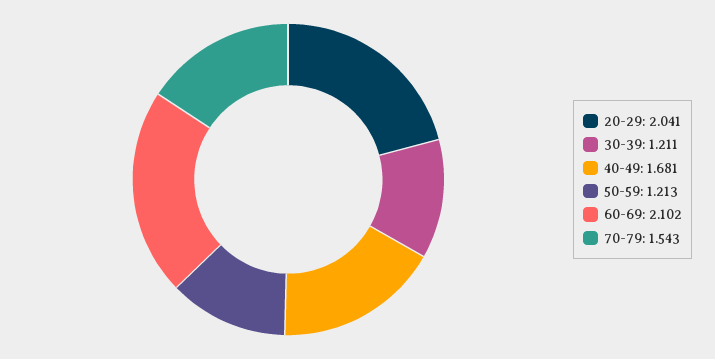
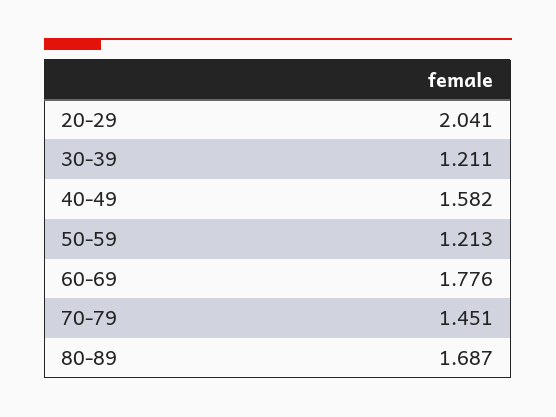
40-49: 1.681 -> 1.582
60-69: 2.102 -> 1.776
70-79: 1.543 -> 1.451
80-89: none -> 1.687

